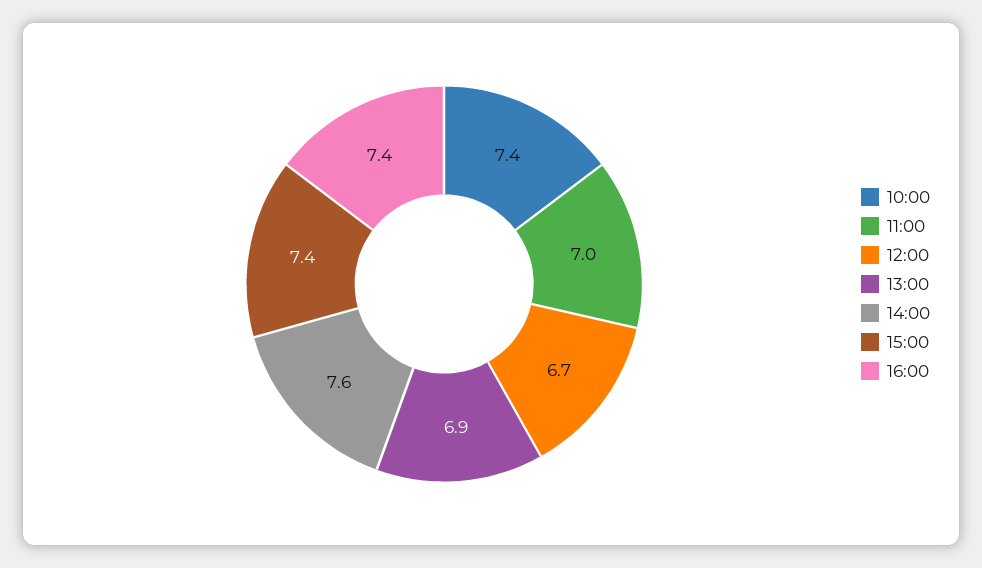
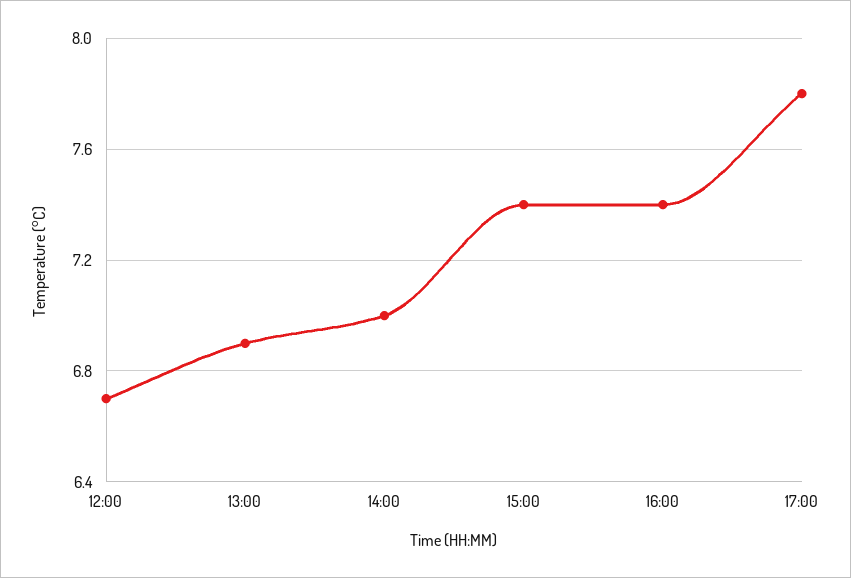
10:00: 7.4 -> none
11:00: 7 -> none
14:00: 7.6 -> 7
17:00: none -> 7.8

